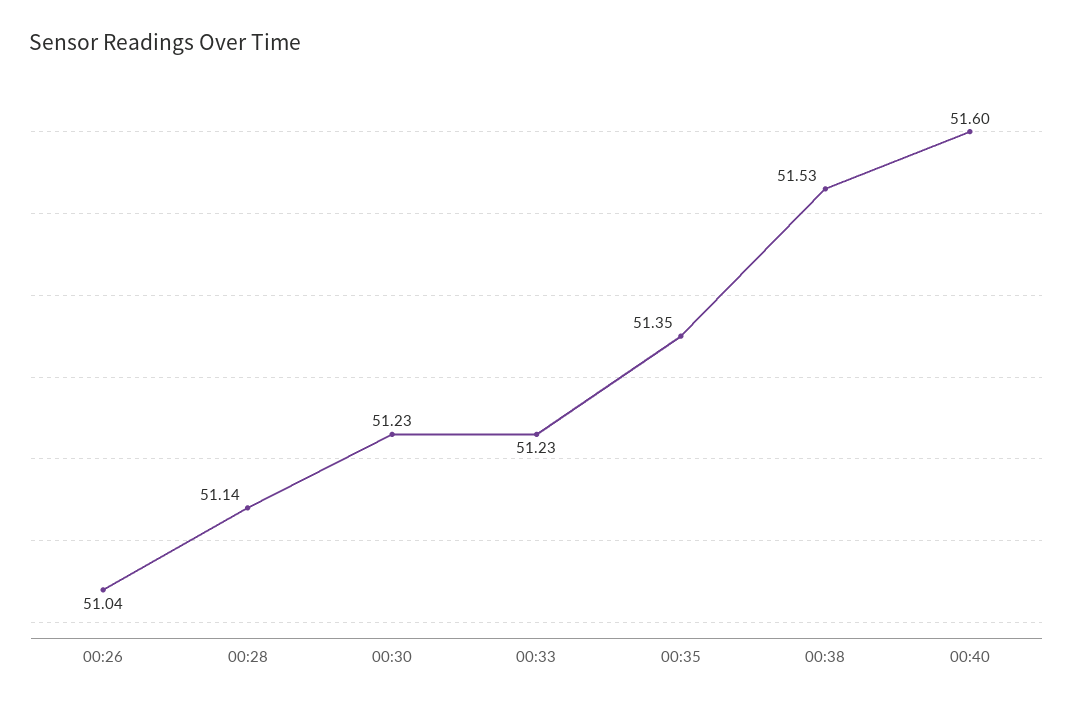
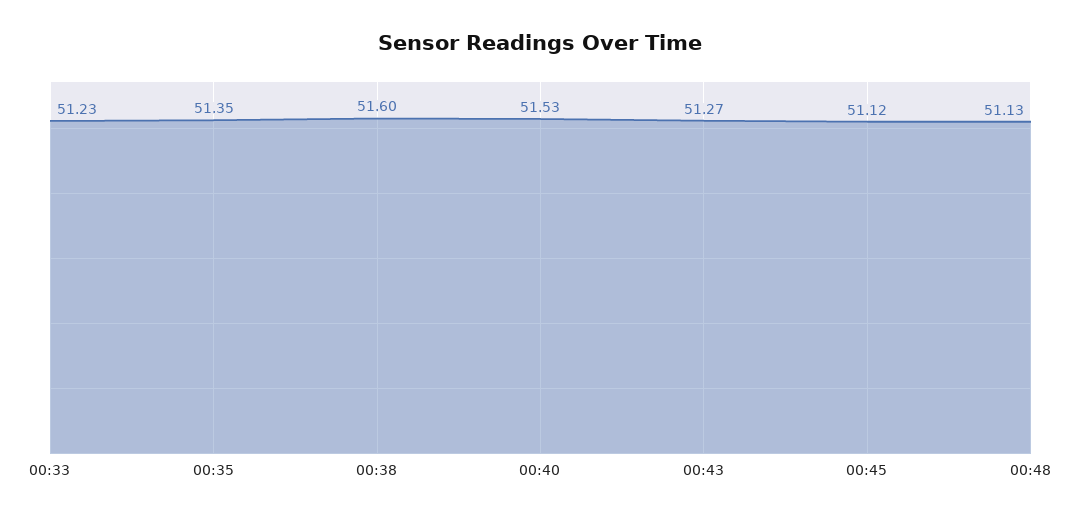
00:26: 51.04 -> none
00:28: 51.14 -> none
00:30: 51.23 -> none
00:38: 51.53 -> 51.6
00:40: 51.6 -> 51.53
00:43: none -> 51.27
00:45: none -> 51.12
00:48: none -> 51.13

